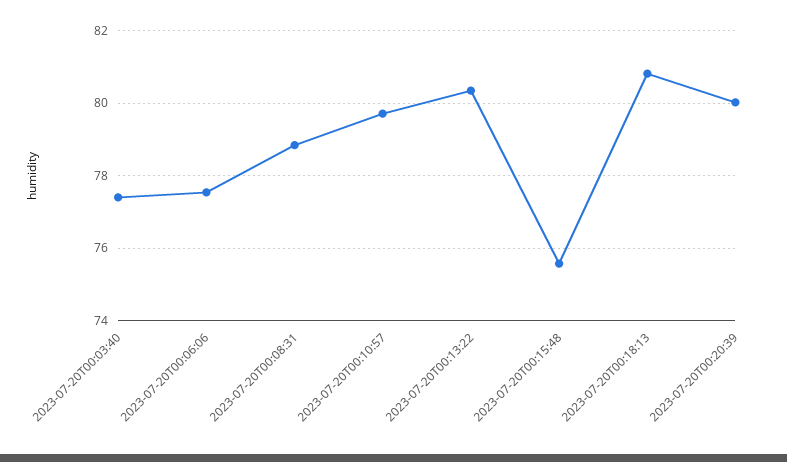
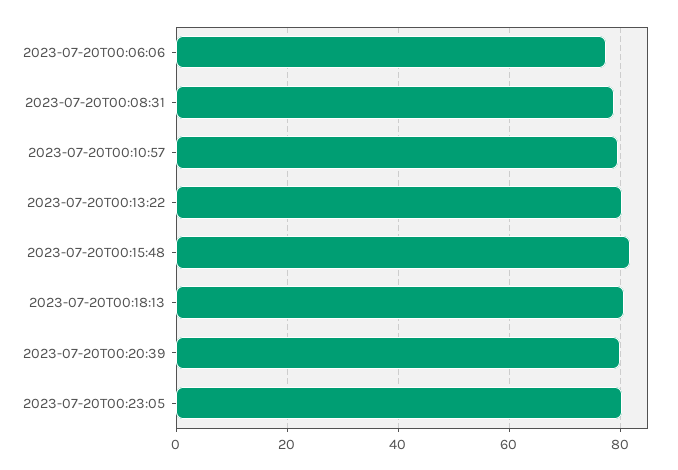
2023-07-20T00:03:40: 77.4 -> none
2023-07-20T00:15:48: 75.6 -> 82
2023-07-20T00:23:05: none -> 80

